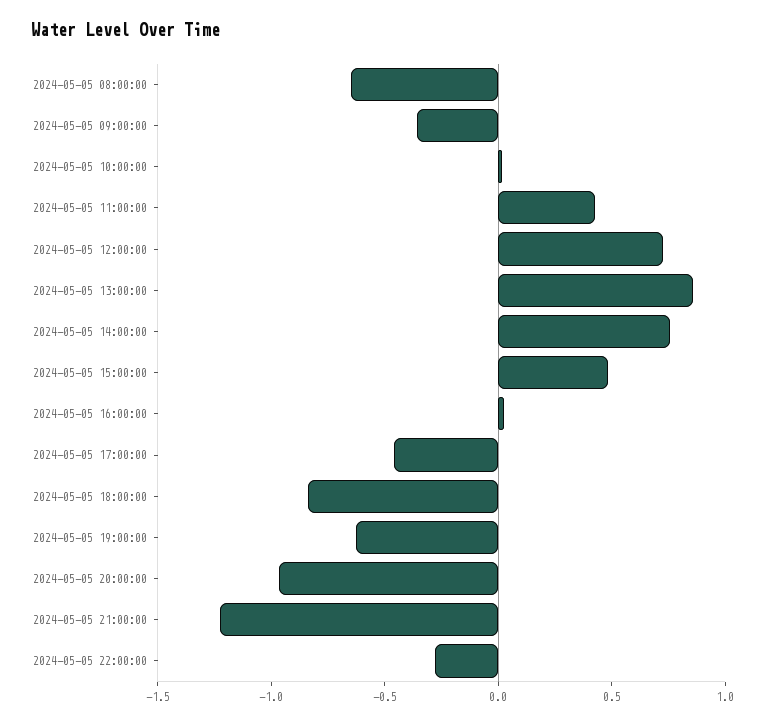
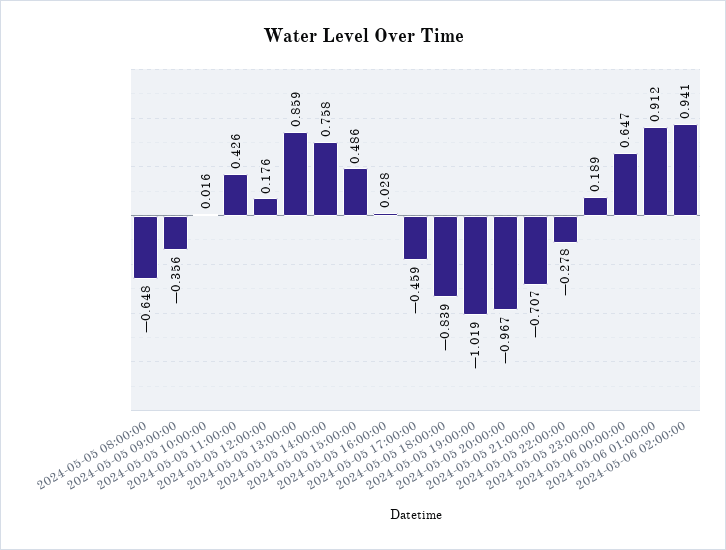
2024-05-05 12:00:00: 0.7 -> 0.176
2024-05-05 19:00:00: -0.6 -> -1.019
2024-05-05 21:00:00: -1.2 -> -0.707
2024-05-05 23:00:00: none -> 0.189
2024-05-06 00:00:00: none -> 0.647
2024-05-06 01:00:00: none -> 0.912
2024-05-06 02:00:00: none -> 0.941

